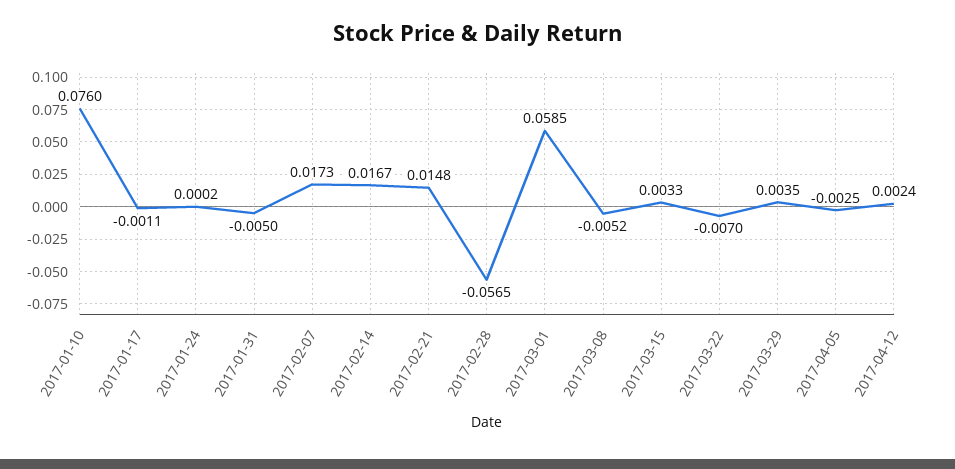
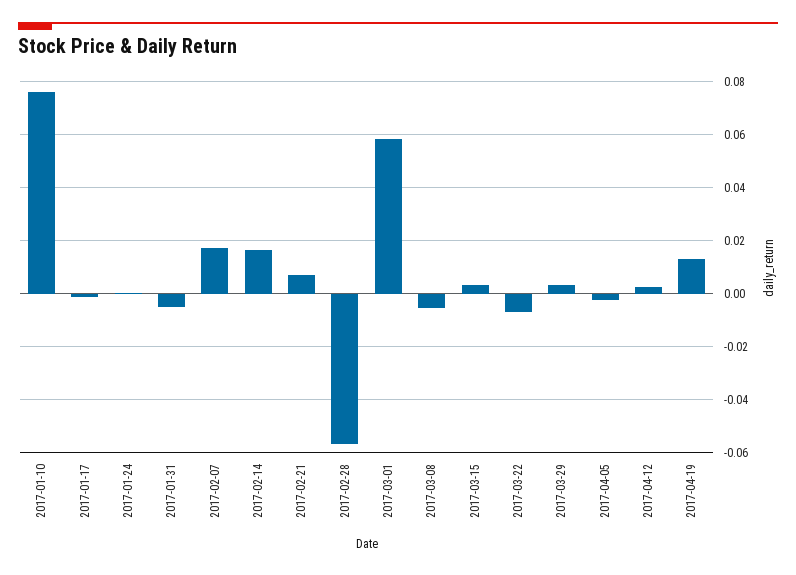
2017-02-21: 0.0148 -> 0.0075
2017-04-19: none -> 0.0125

